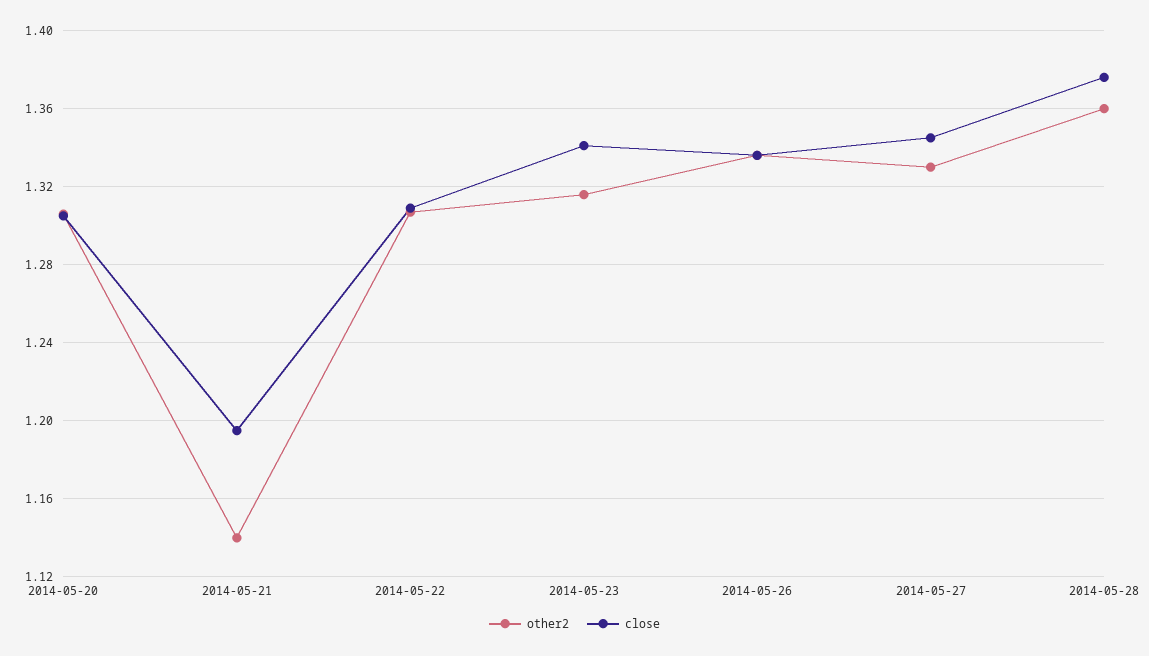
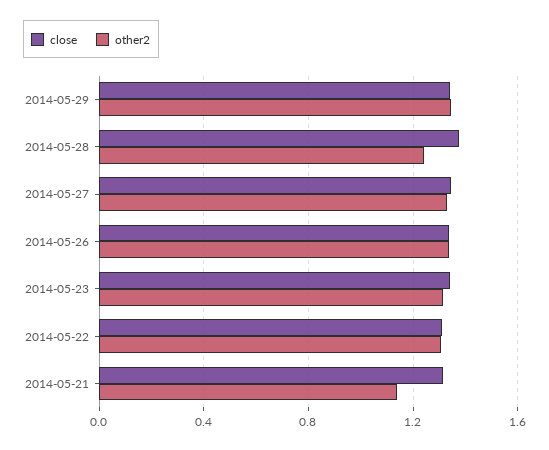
other2, 2014-05-20: 1.305 -> none
close, 2014-05-20: 1.305 -> none
close, 2014-05-21: 1.195 -> 1.3
other2, 2014-05-28: 1.36 -> 1.25
close, 2014-05-29: none -> 1.35
other2, 2014-05-29: none -> 1.35

